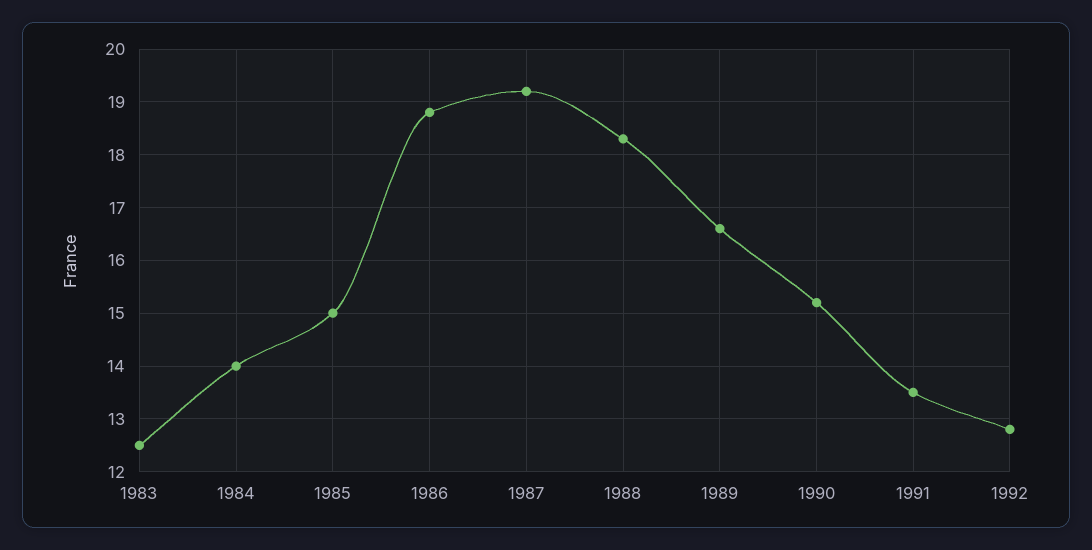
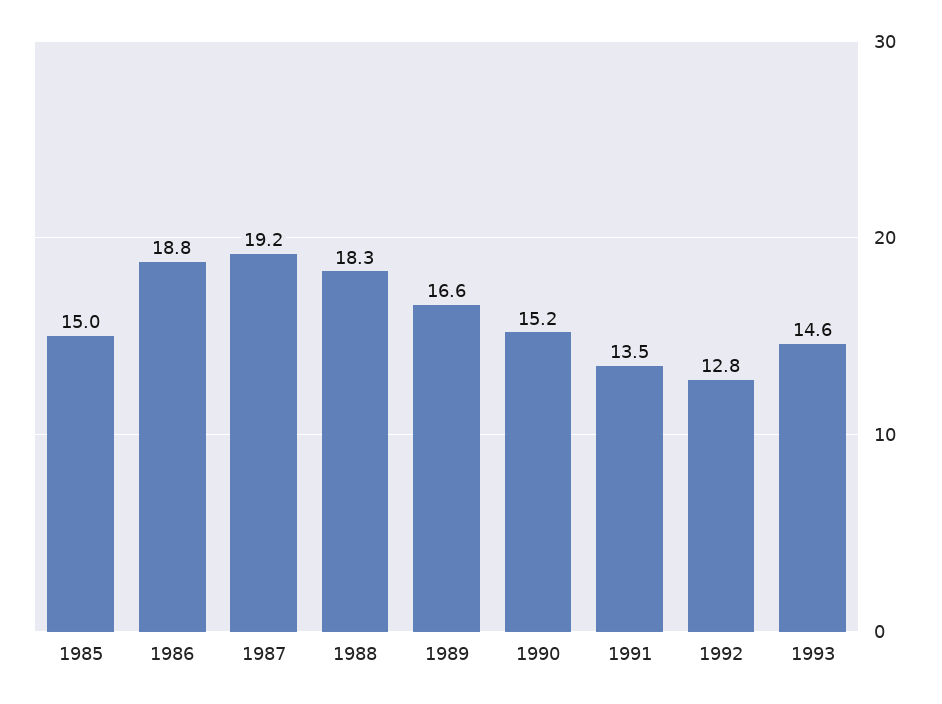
1983: 12.5 -> none
1984: 14 -> none
1993: none -> 14.6

